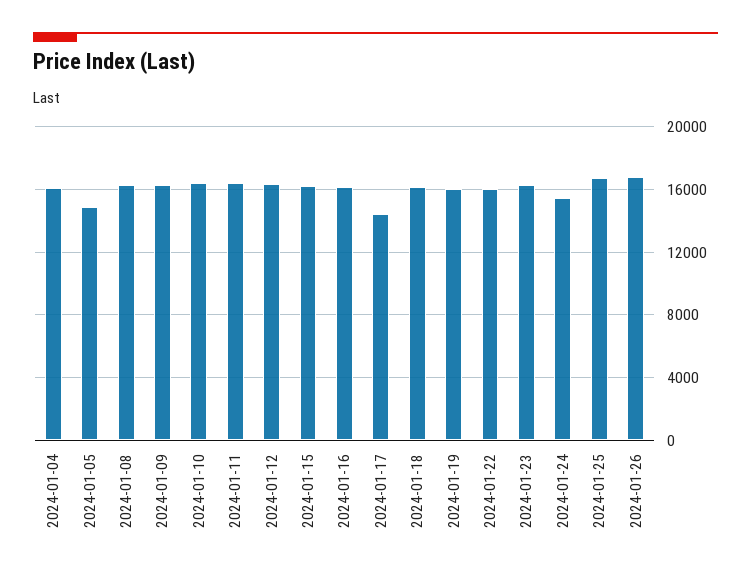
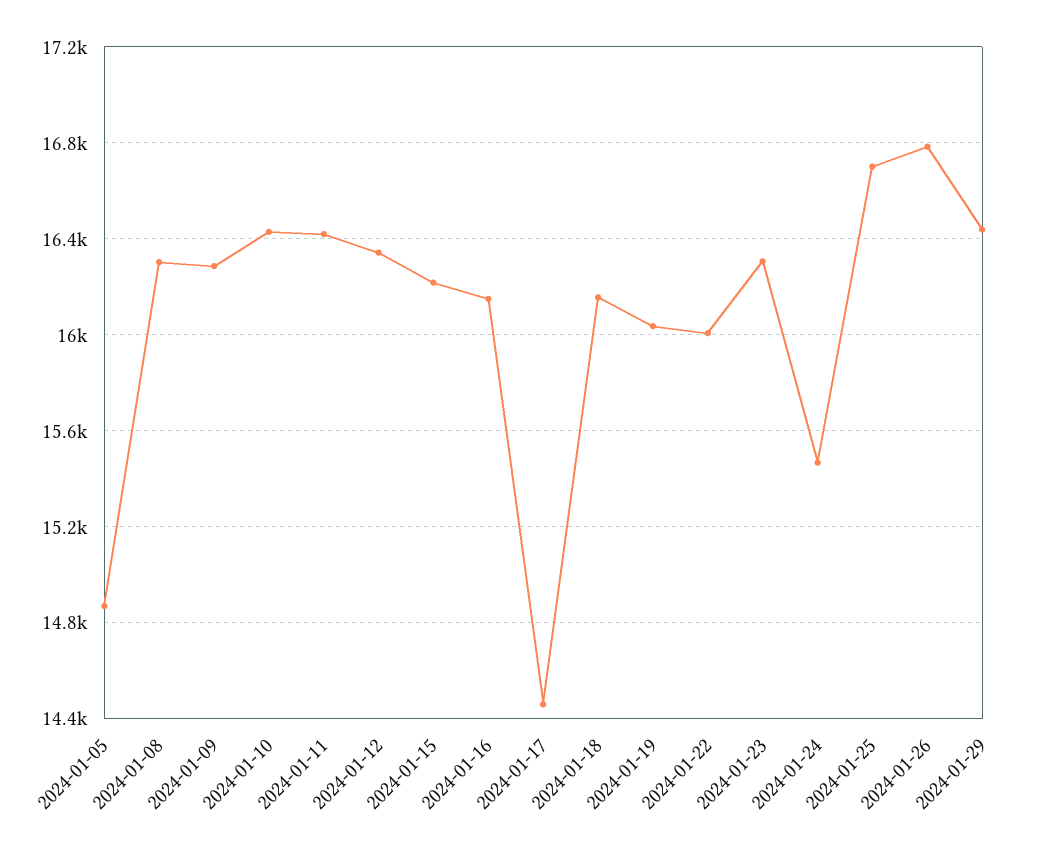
2024-01-04: 16000 -> none
2024-01-29: none -> 16450

